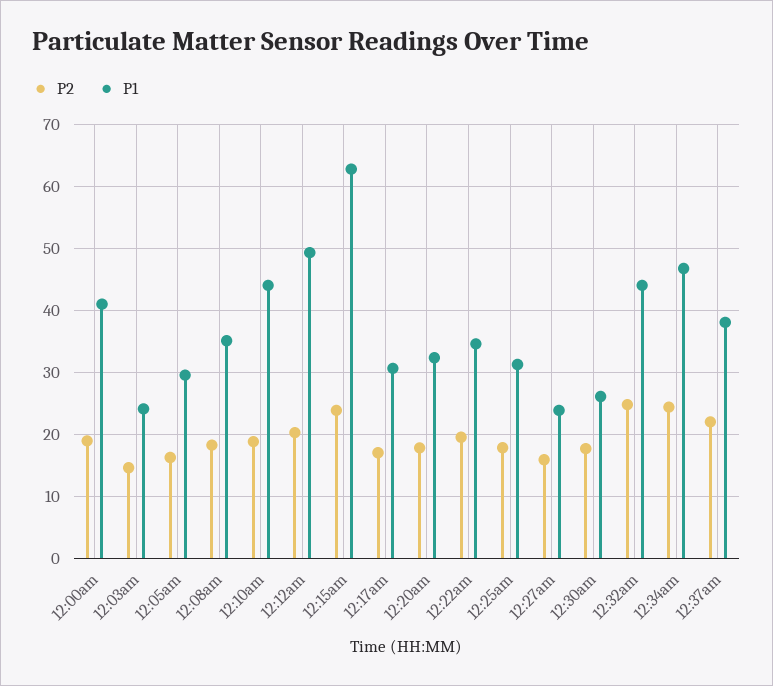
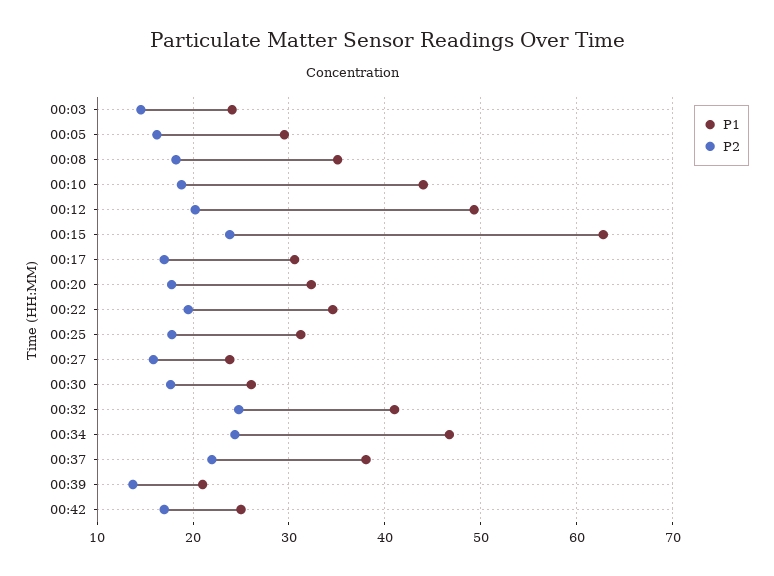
P2, 12:00am: 19 -> none
P1, 12:00am: 41 -> none
P1, 12:32am: 44 -> 41
P1, 00:39: none -> 21
P2, 00:39: none -> 14
P1, 00:42: none -> 25
P2, 00:42: none -> 17

